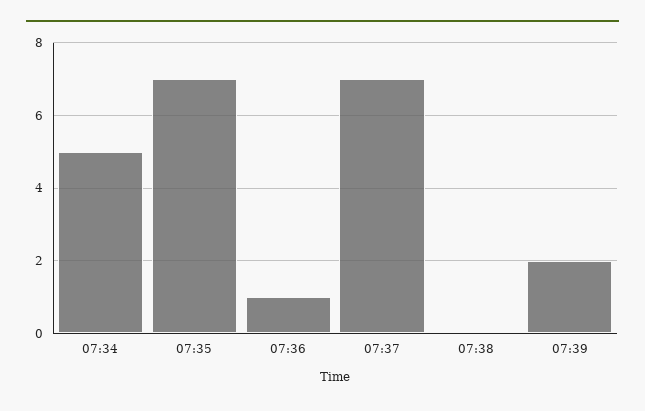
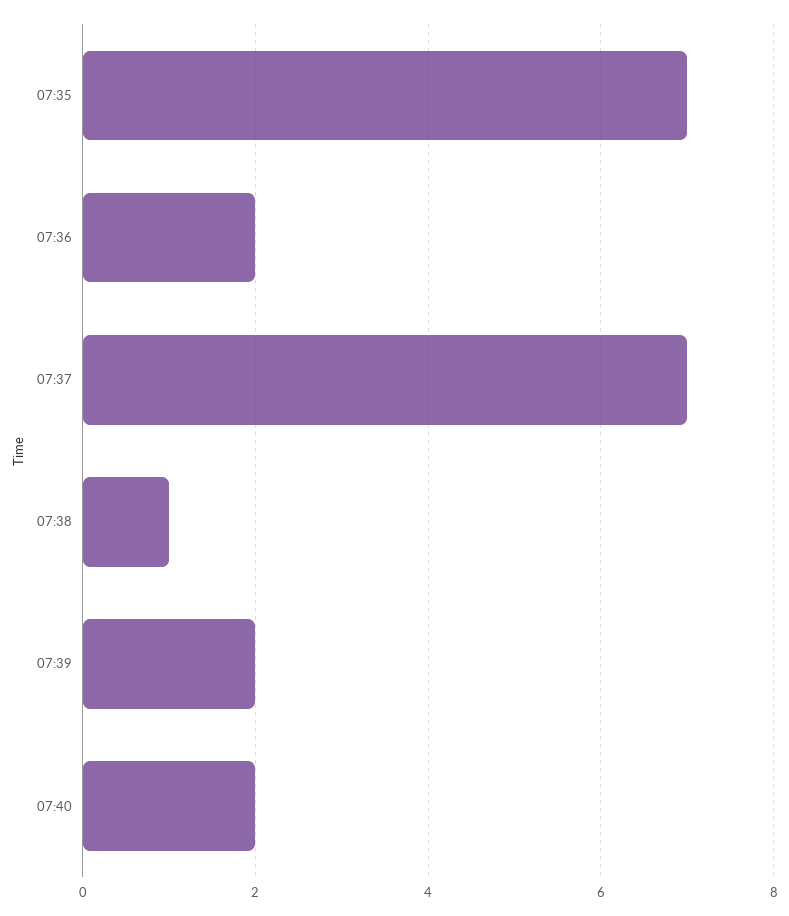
07:34: 5 -> none
07:36: 1 -> 2
07:38: 0 -> 1
07:40: none -> 2

